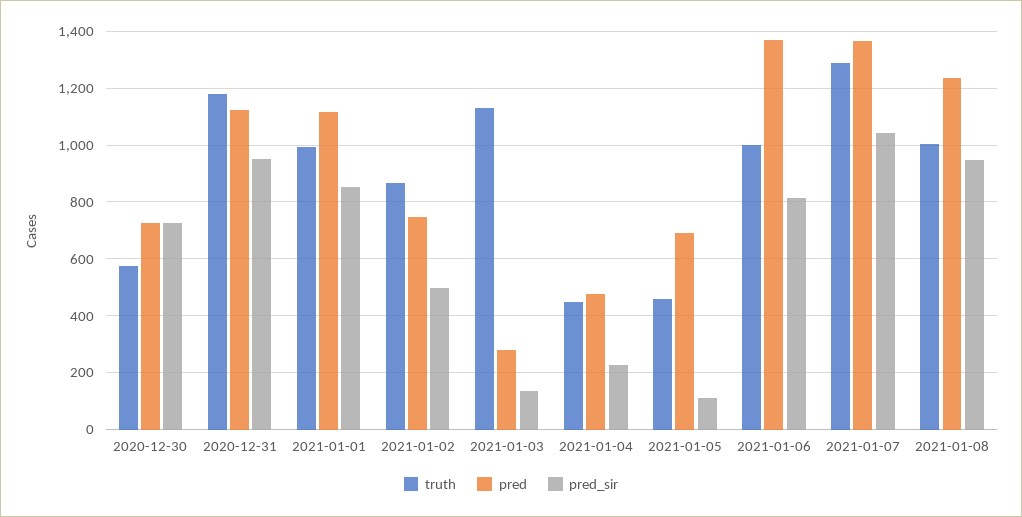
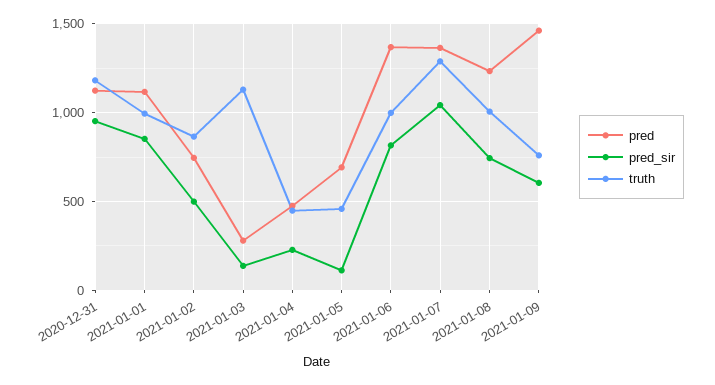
truth, 2020-12-30: 575 -> none
pred, 2020-12-30: 725 -> none
pred_sir, 2020-12-30: 725 -> none
pred_sir, 2021-01-08: 950 -> 750
pred, 2021-01-09: none -> 1450
pred_sir, 2021-01-09: none -> 600
truth, 2021-01-09: none -> 750

